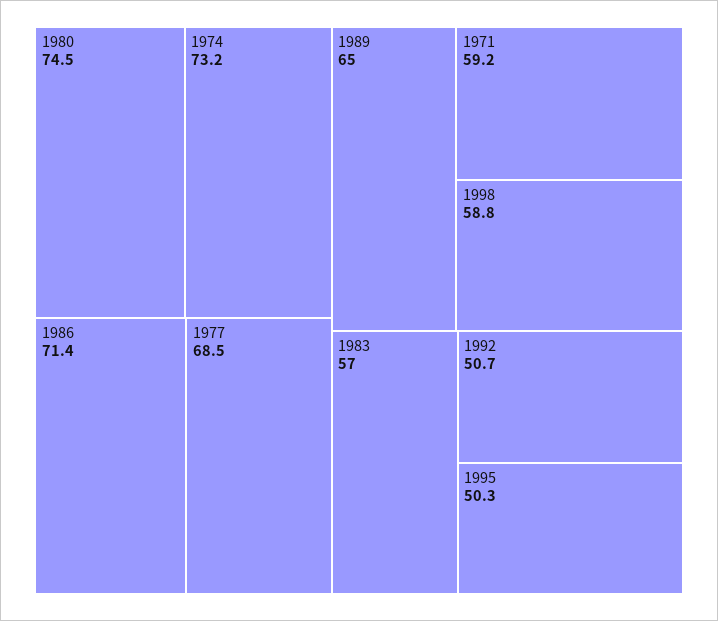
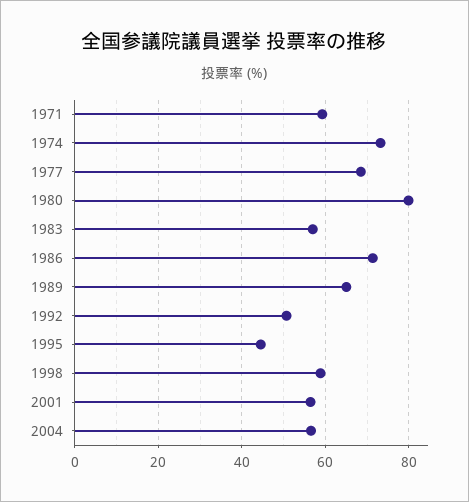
1980: 74.5 -> 80
1995: 50.3 -> 44
2001: none -> 56
2004: none -> 56

